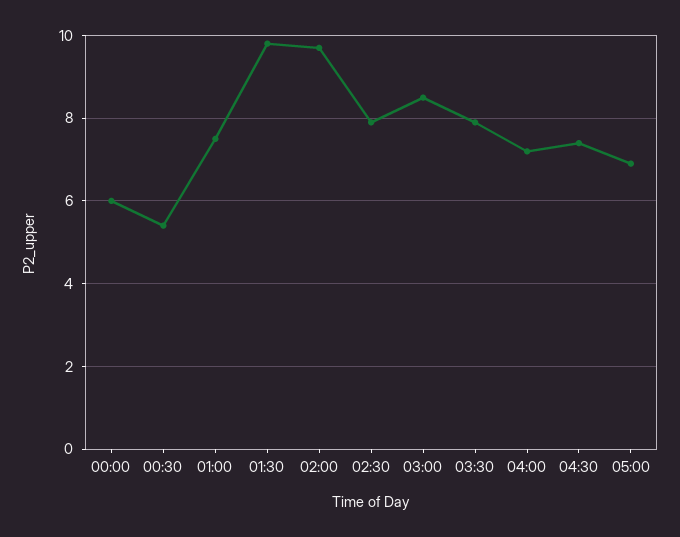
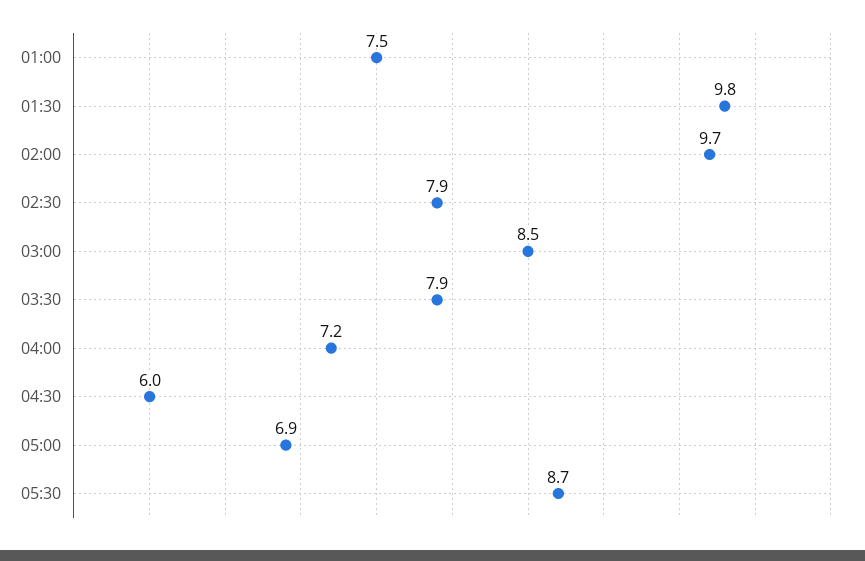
00:00: 6 -> none
00:30: 5.5 -> none
04:30: 7.5 -> 6
05:30: none -> 8.7

